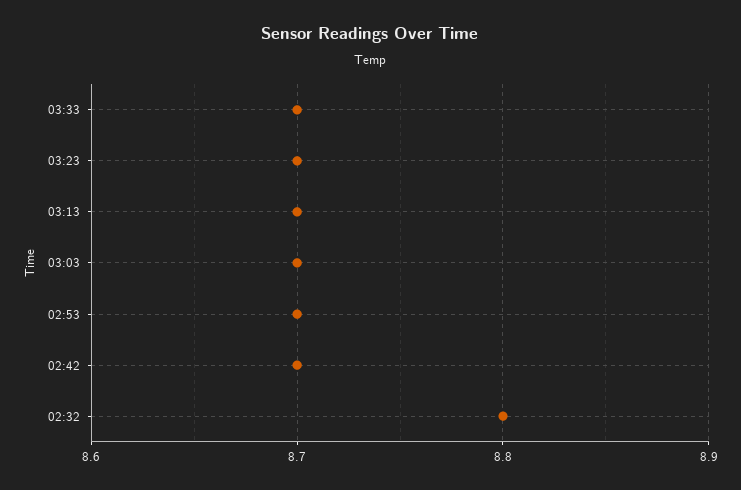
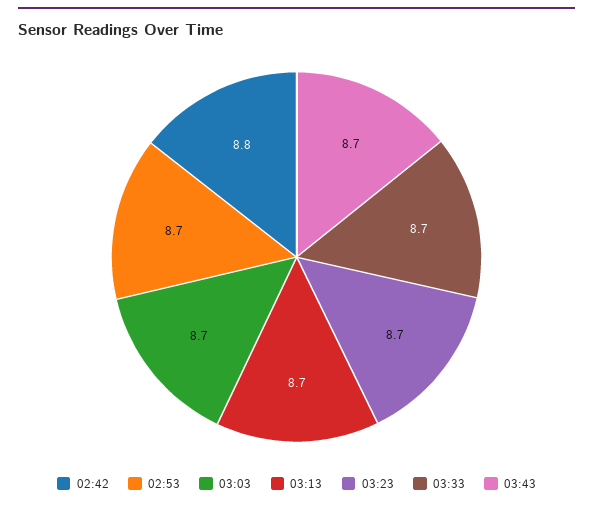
02:42: 8.7 -> 8.8
02:32: 8.8 -> none
03:43: none -> 8.7

